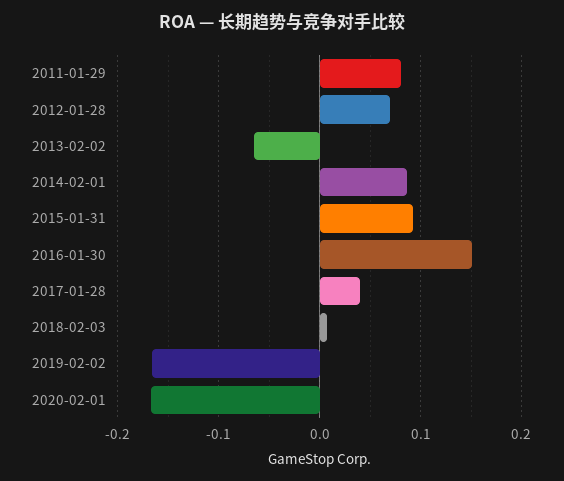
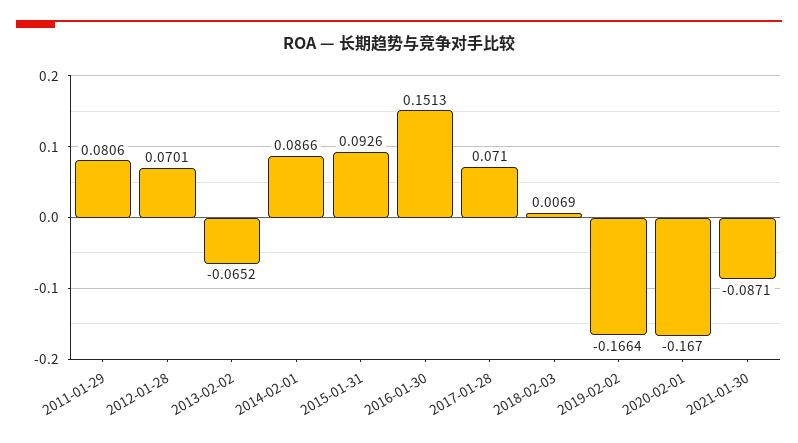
2017-01-28: 0.04 -> 0.071
2021-01-30: none -> -0.0871

